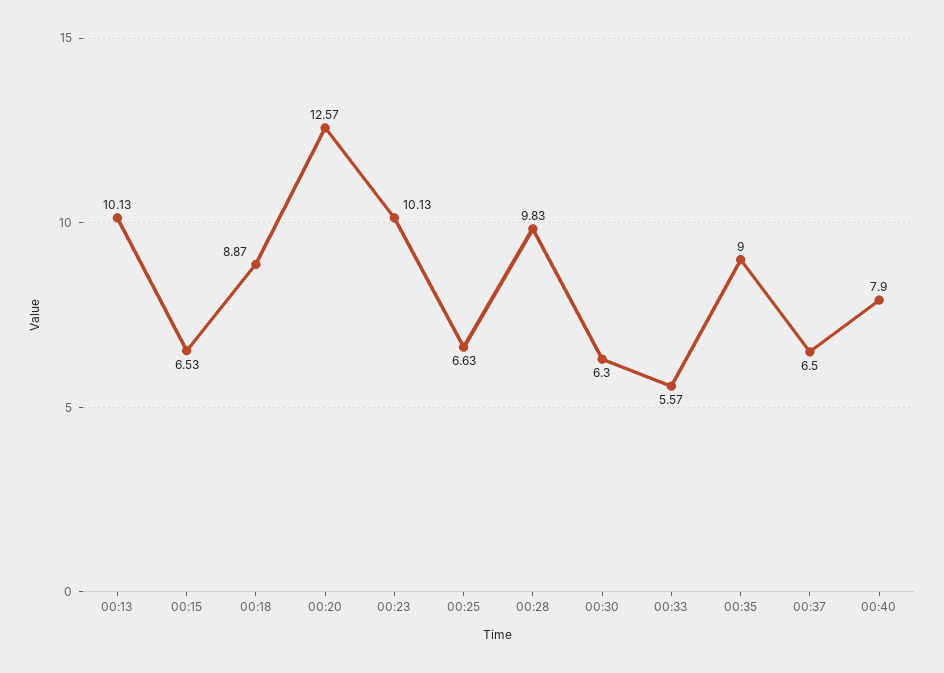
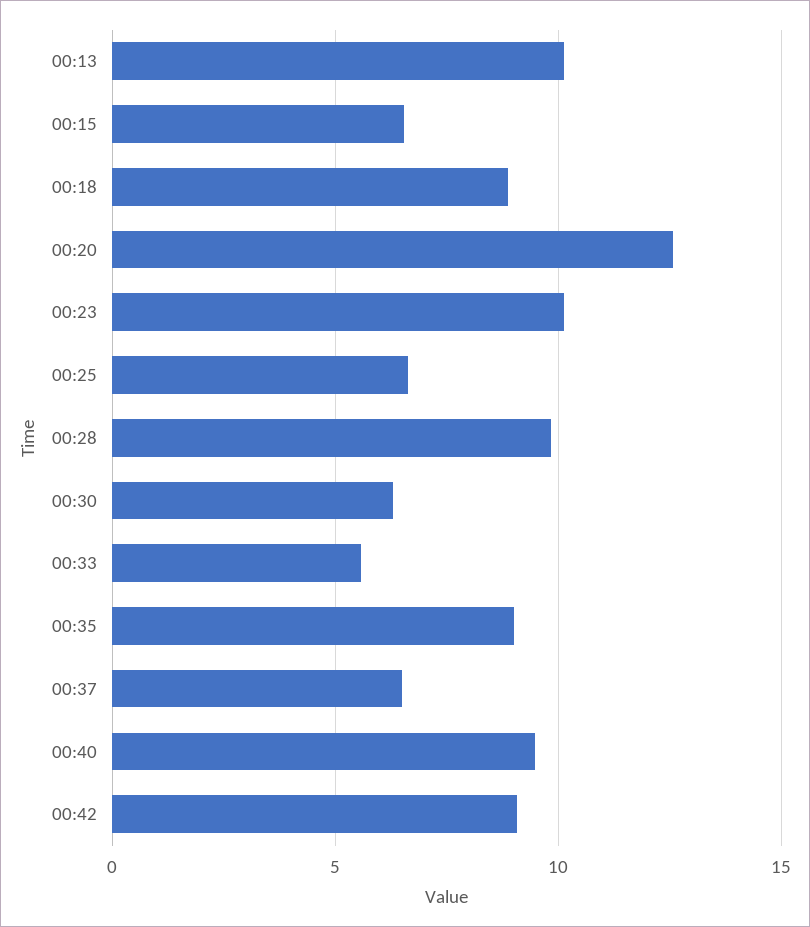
00:40: 7.9 -> 9.5
00:42: none -> 9

